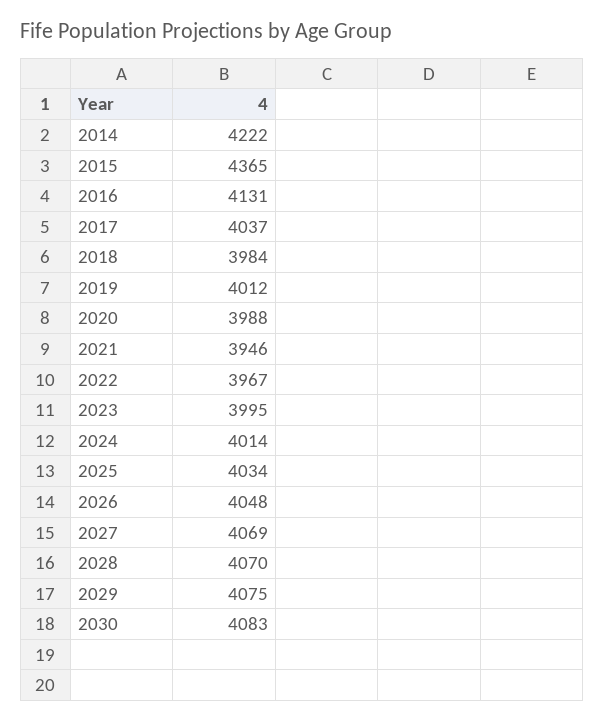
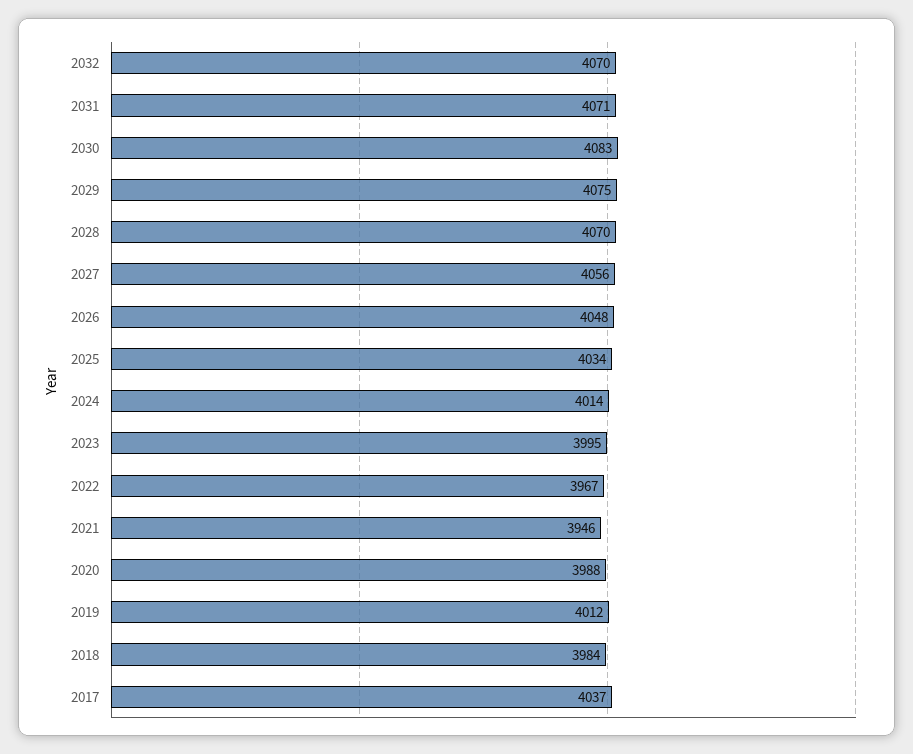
2014: 4222 -> none
2015: 4365 -> none
2016: 4131 -> none
2027: 4069 -> 4056
2032: none -> 4070
2031: none -> 4071

